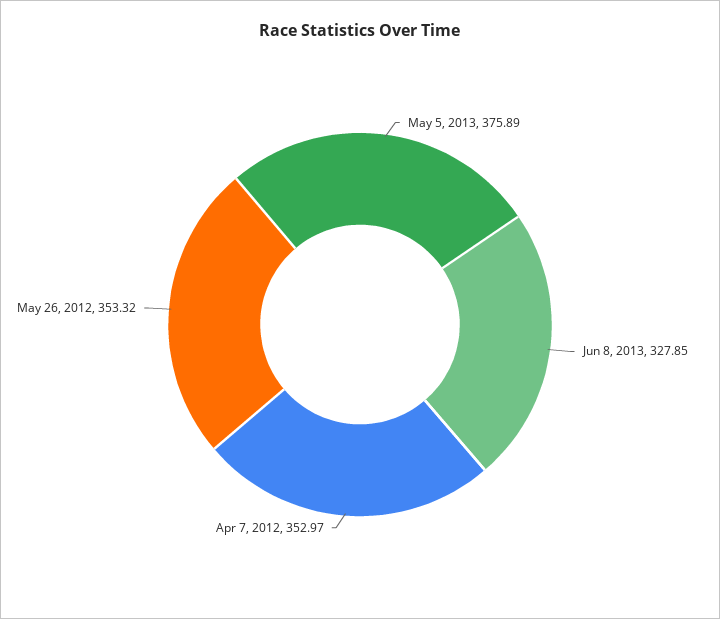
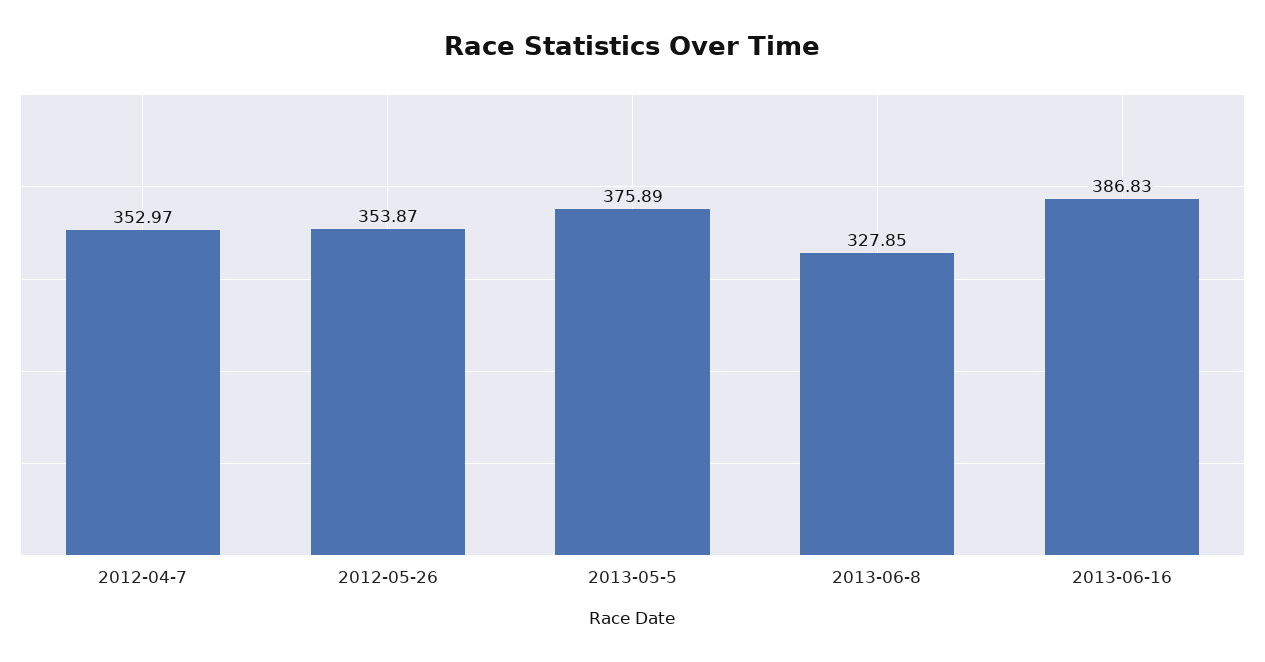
May 26, 2012: 353.32 -> 353.87
2013-06-16: none -> 386.83

